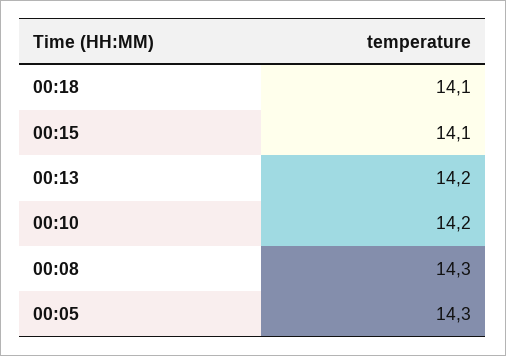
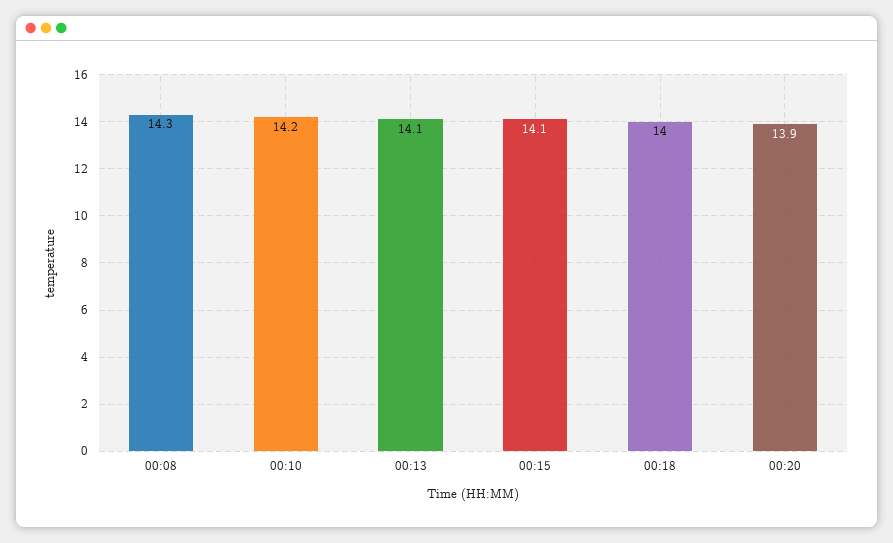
00:18: 14.1 -> 14
00:13: 14.2 -> 14.1
00:05: 14.3 -> none
00:20: none -> 13.9

